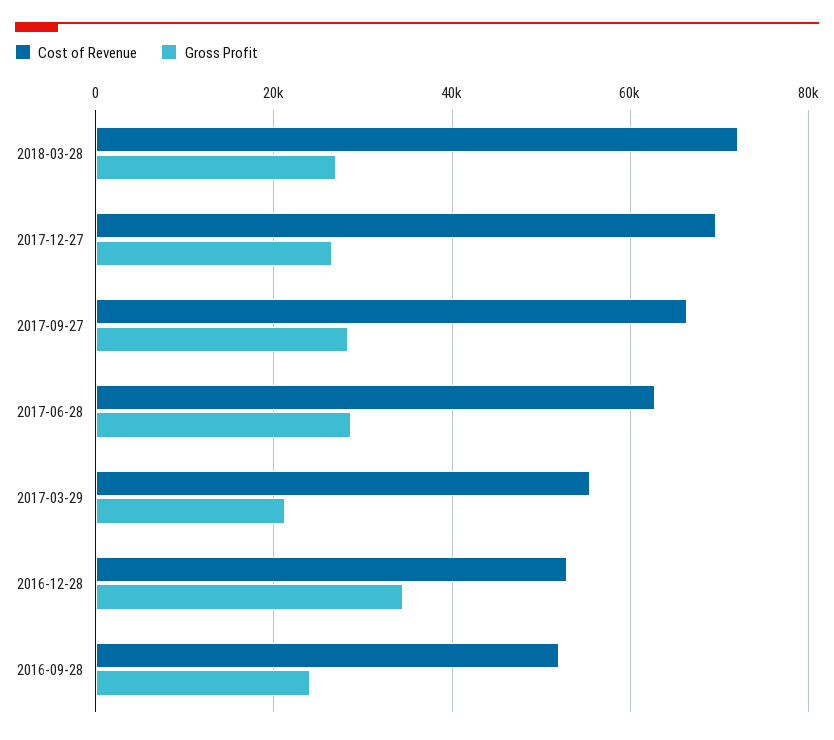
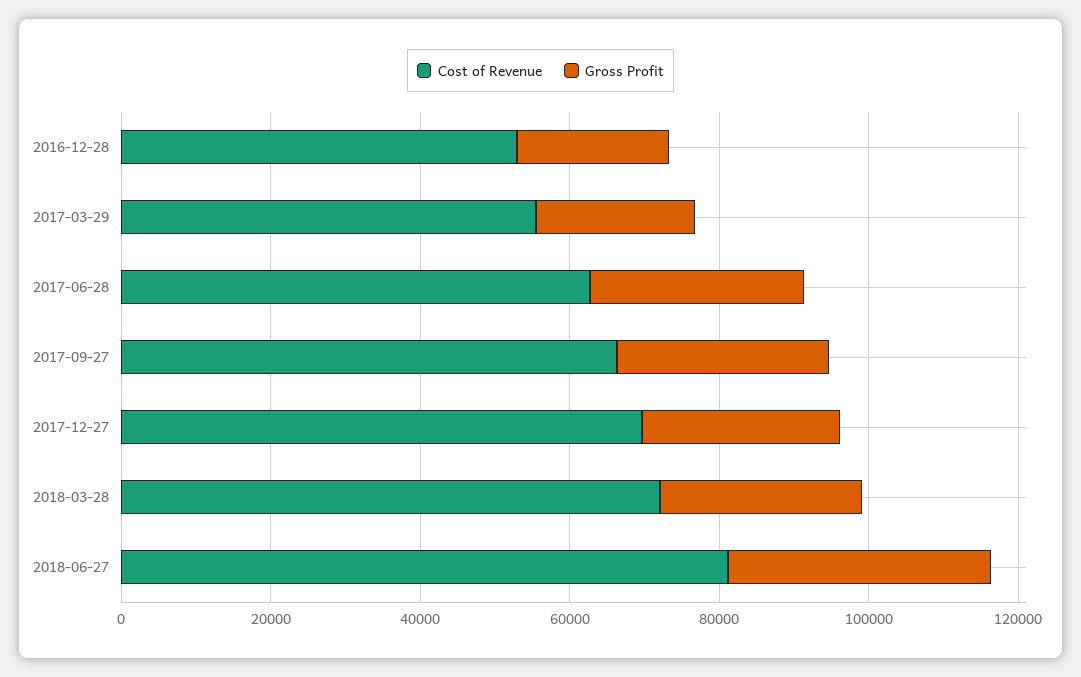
Gross Profit, 2016-12-28: 34000 -> 20000
Cost of Revenue, 2016-09-28: 52000 -> none
Gross Profit, 2016-09-28: 24000 -> none
Cost of Revenue, 2018-06-27: none -> 80000
Gross Profit, 2018-06-27: none -> 35000

